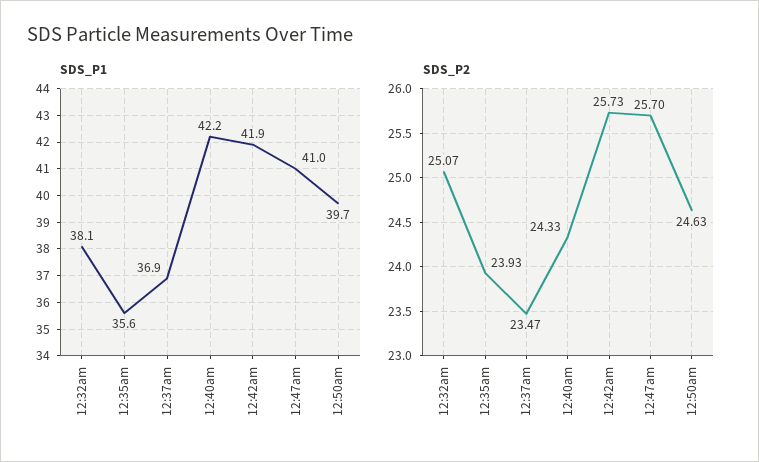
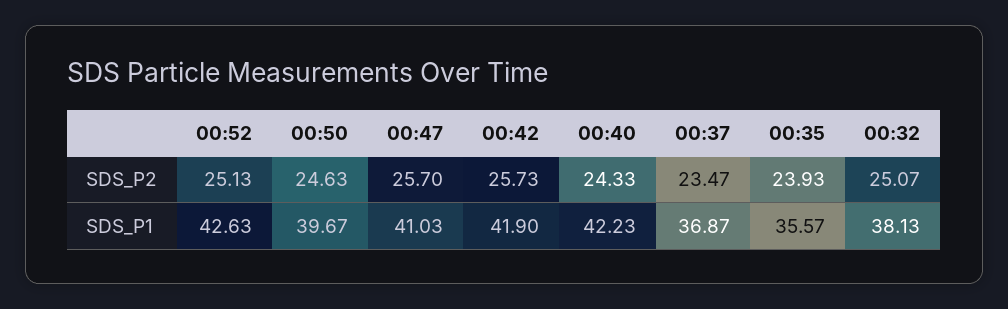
SDS_P2, 00:52: none -> 25.13
SDS_P1, 00:52: none -> 42.63

